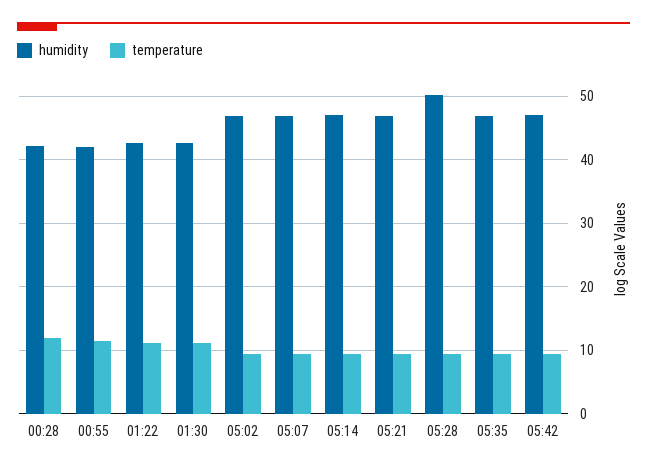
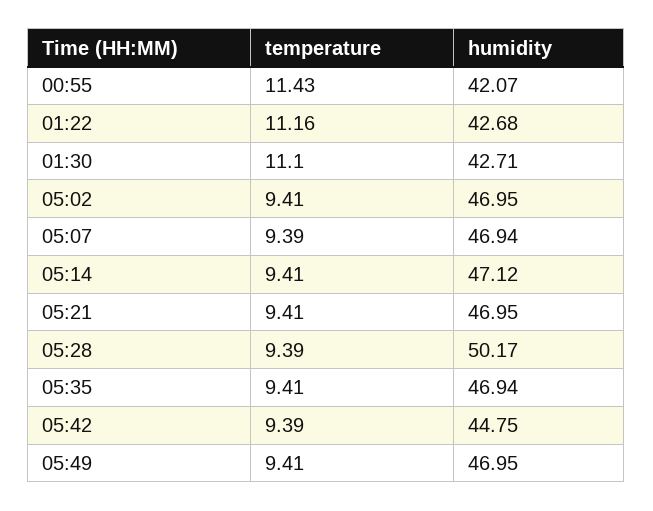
humidity, 00:28: 42 -> none
temperature, 00:28: 12 -> none
humidity, 05:42: 47 -> 44.75
temperature, 05:49: none -> 9.41
humidity, 05:49: none -> 46.95

